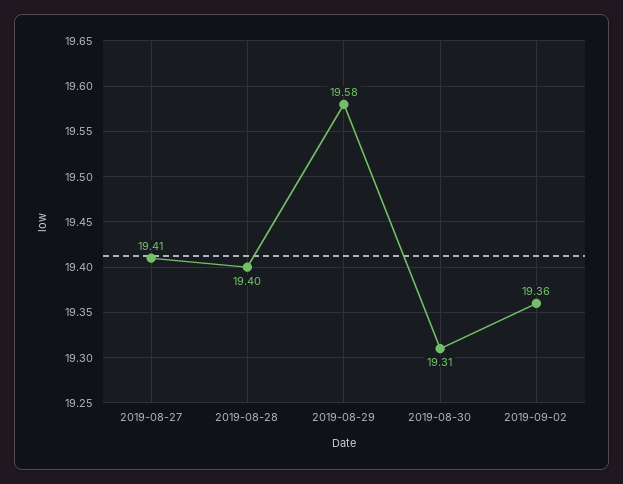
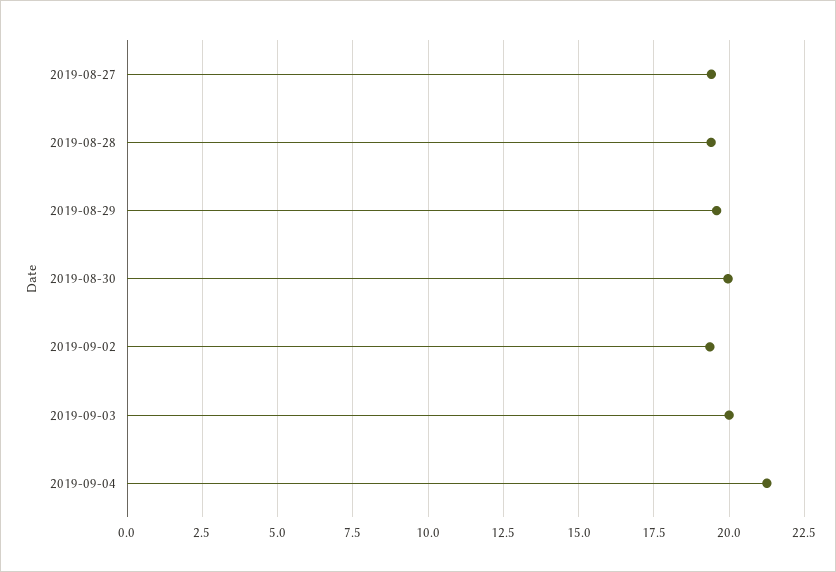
2019-08-30: 19.31 -> 20
2019-09-03: none -> 20
2019-09-04: none -> 21.25

